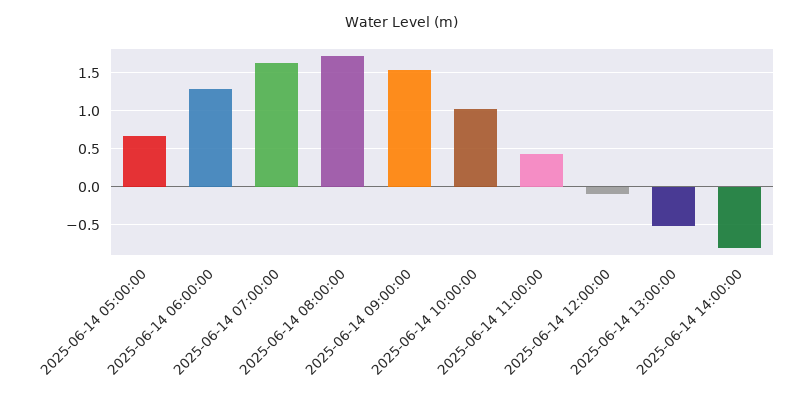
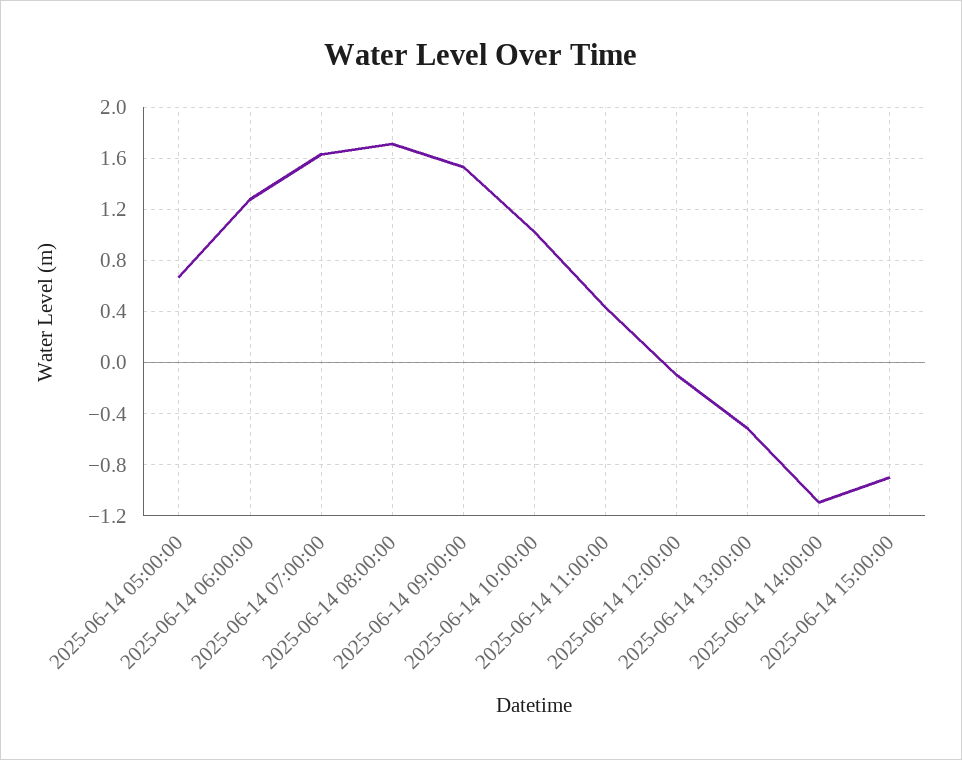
2025-06-14 14:00:00: -0.8 -> -1.1
2025-06-14 15:00:00: none -> -0.9

